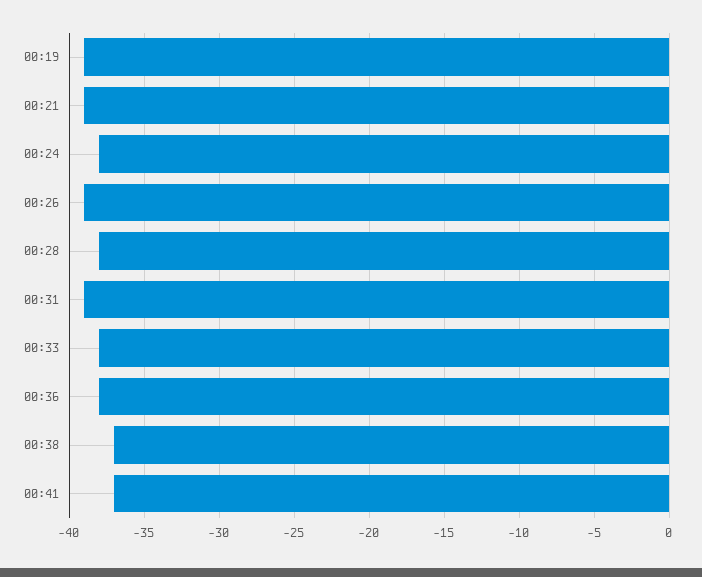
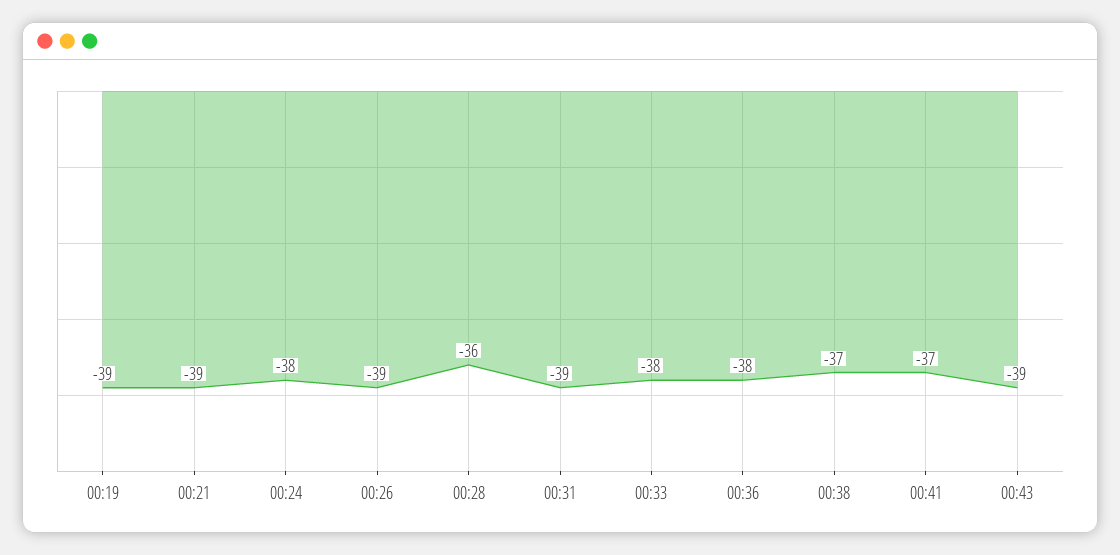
00:28: -38 -> -36
00:43: none -> -39

